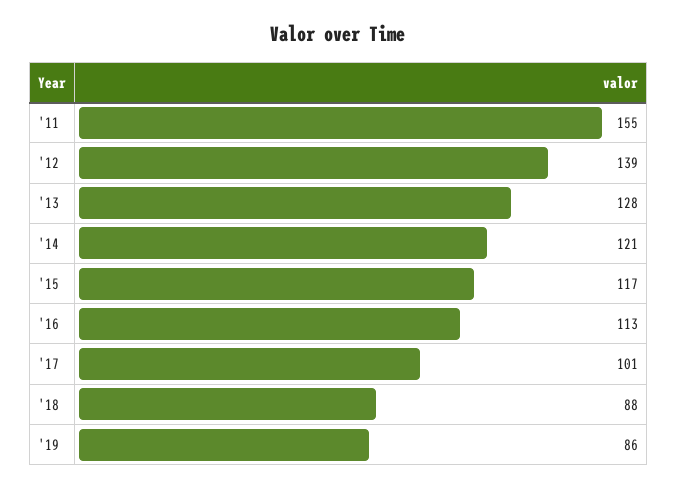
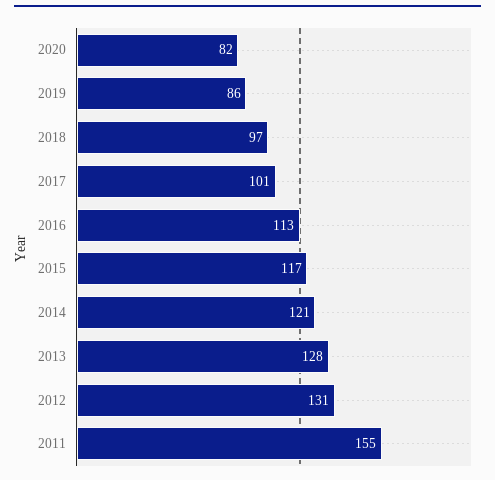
'12: 139 -> 131
'18: 88 -> 97
2020: none -> 82

